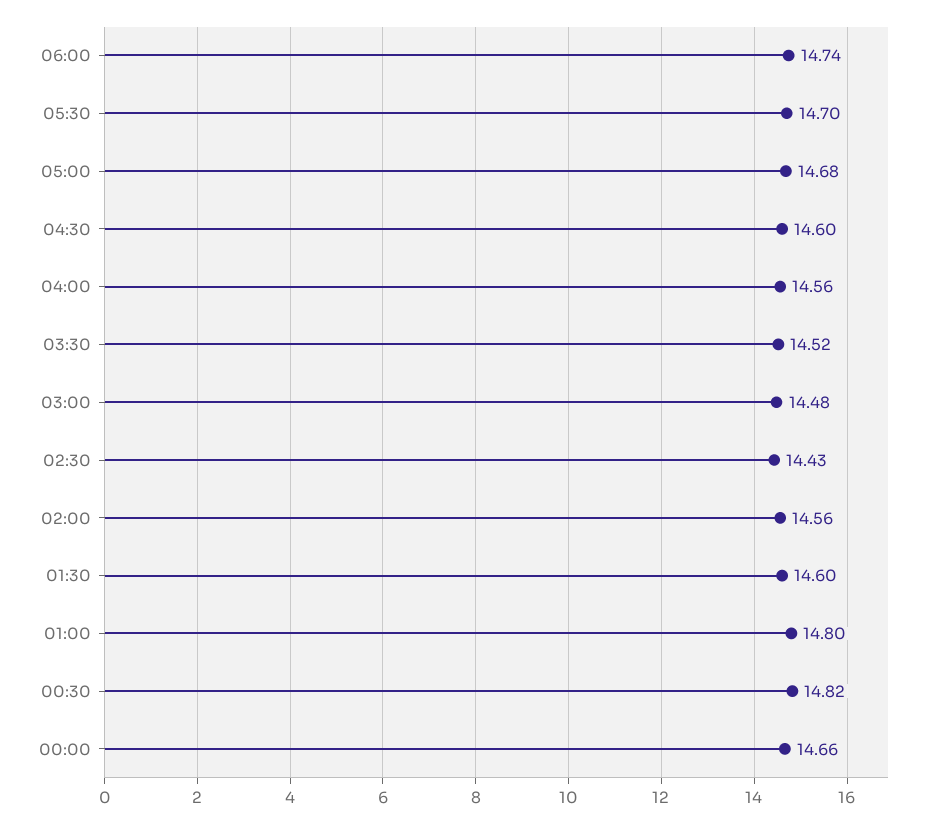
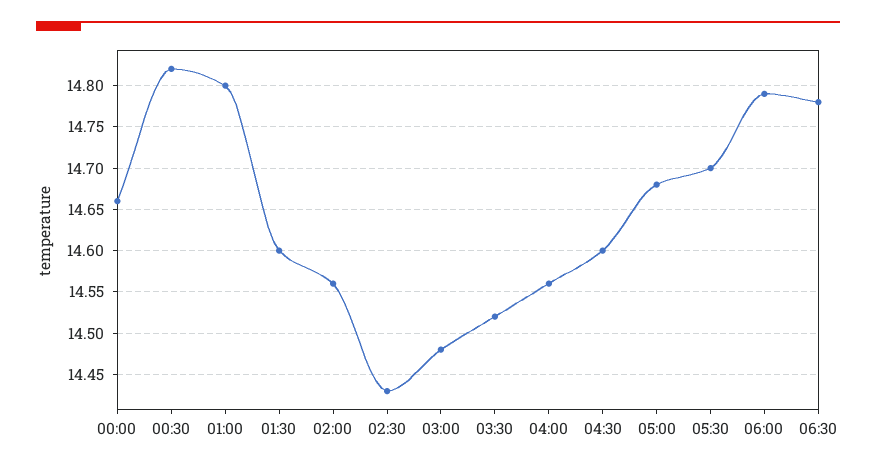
06:00: 14.74 -> 14.79
06:30: none -> 14.78

